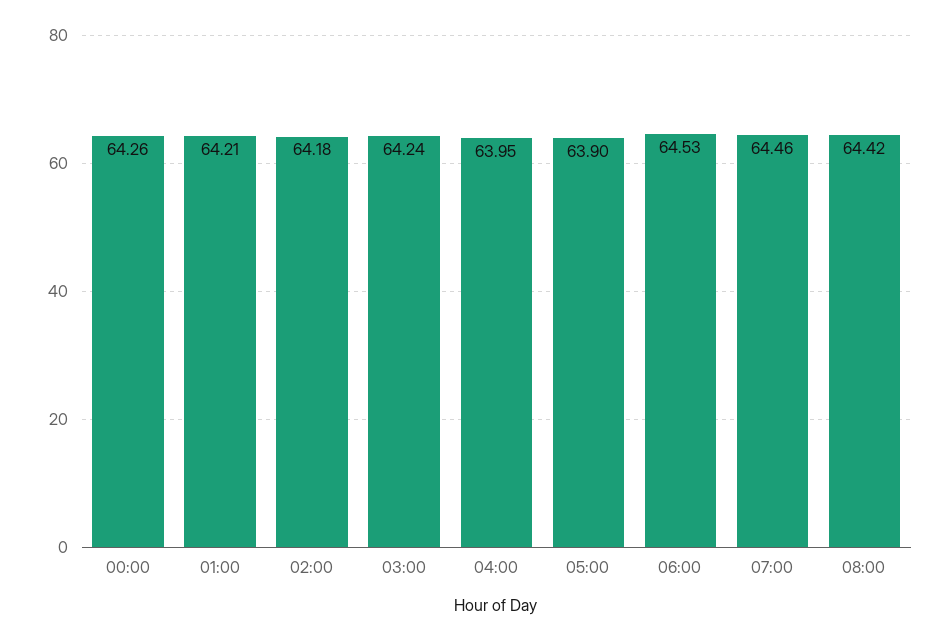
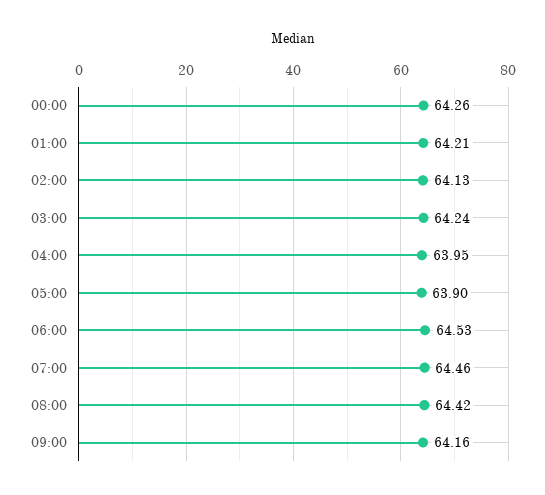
02:00: 64.18 -> 64.13
09:00: none -> 64.16

